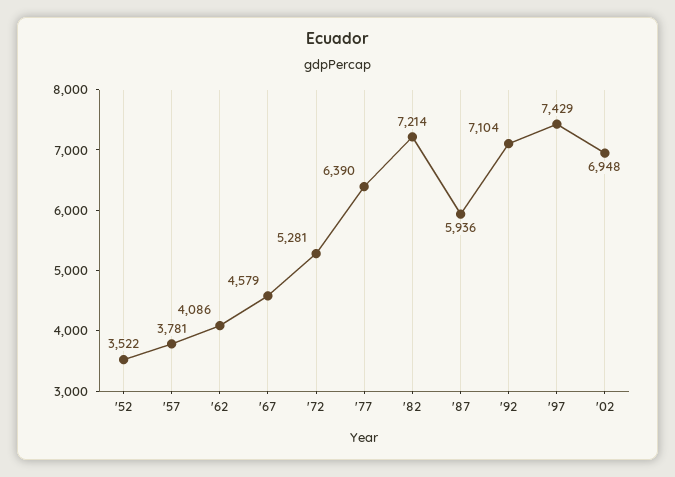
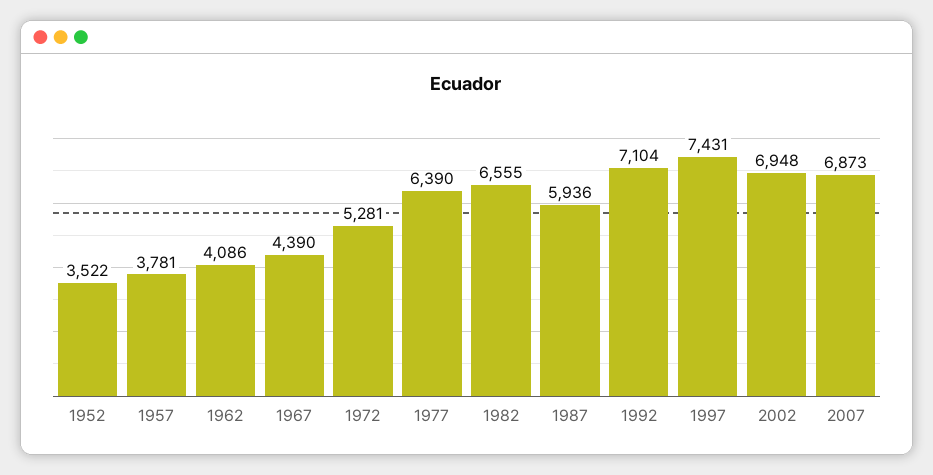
'67: 4579 -> 4390
'82: 7214 -> 6555
'97: 7429 -> 7431
2007: none -> 6873

